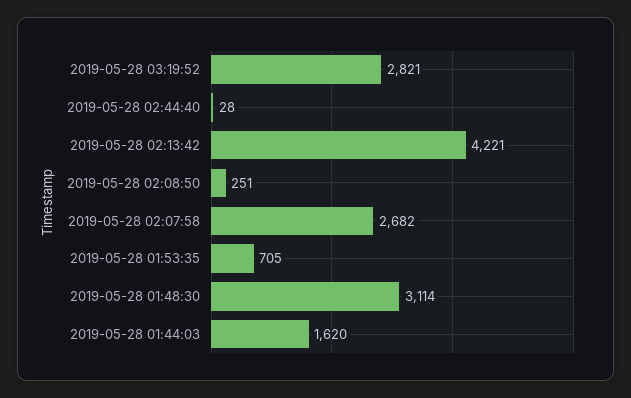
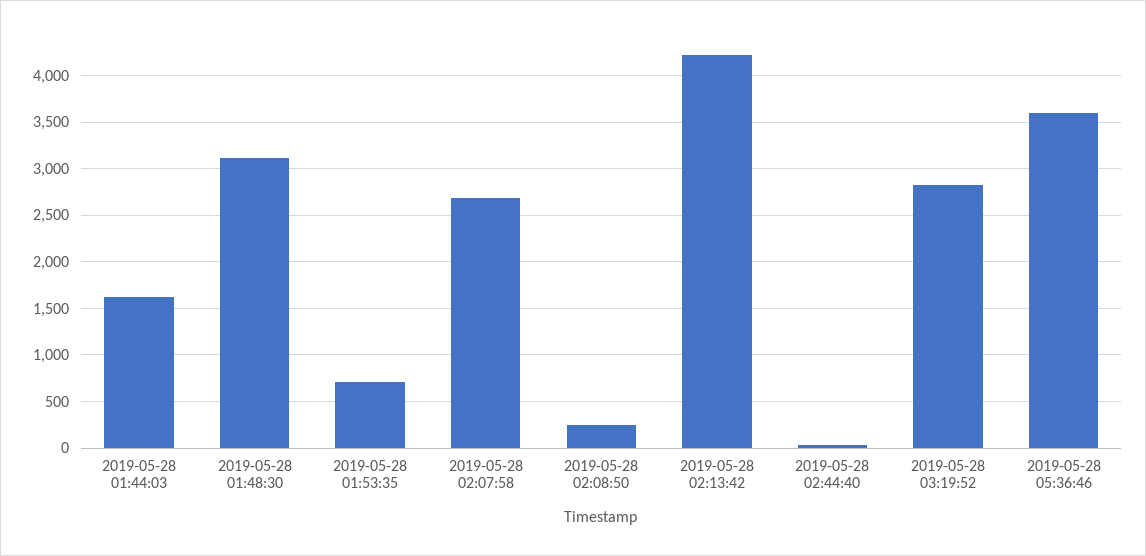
2019-05-28 05:36:46: none -> 3600

